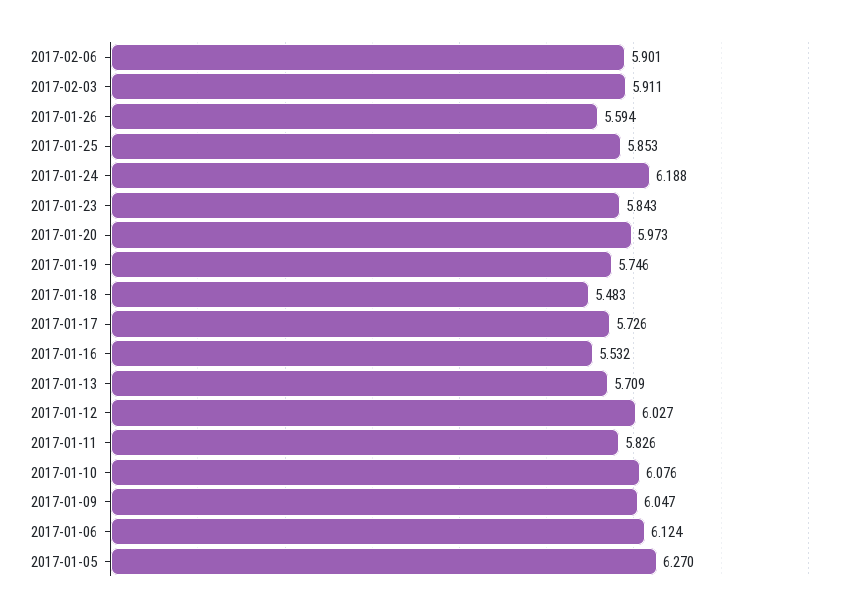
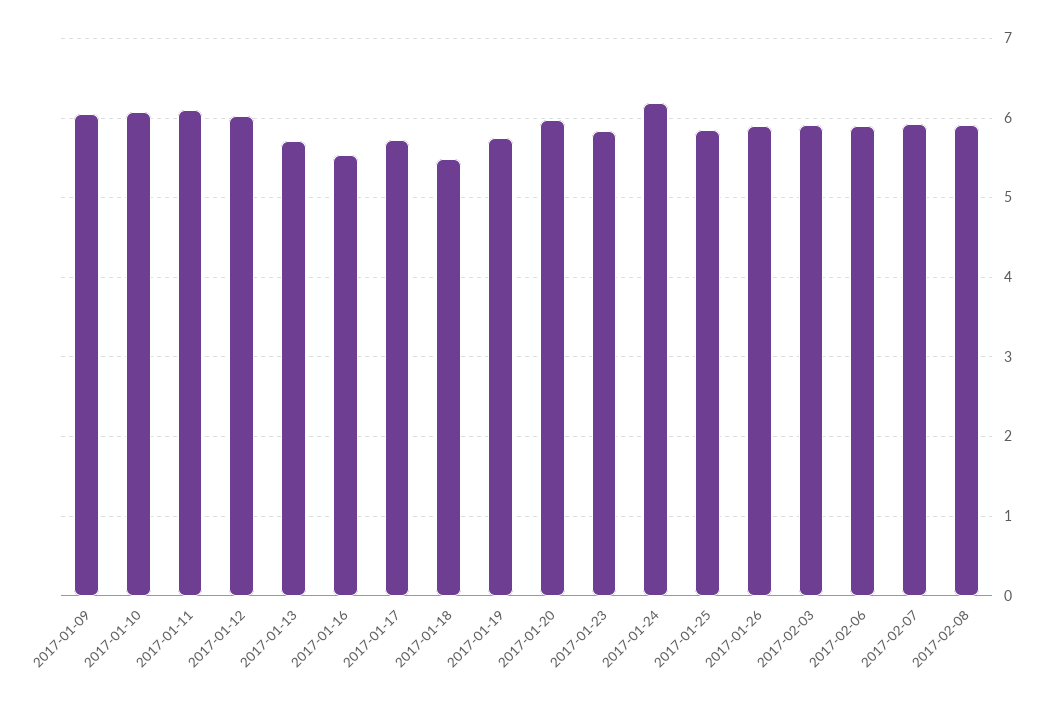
2017-01-26: 5.594 -> 5.9
2017-01-11: 5.826 -> 6.1
2017-01-06: 6.124 -> none
2017-01-05: 6.27 -> none
2017-02-07: none -> 5.9
2017-02-08: none -> 5.9

